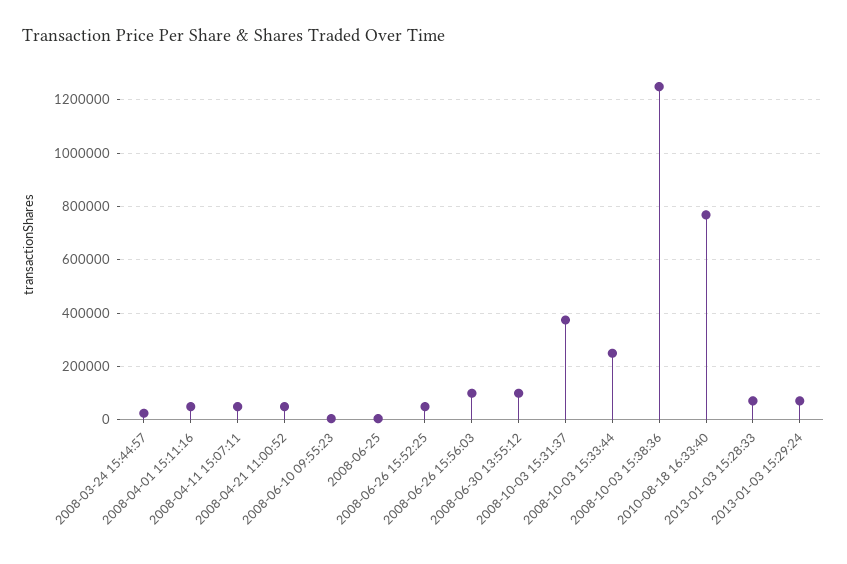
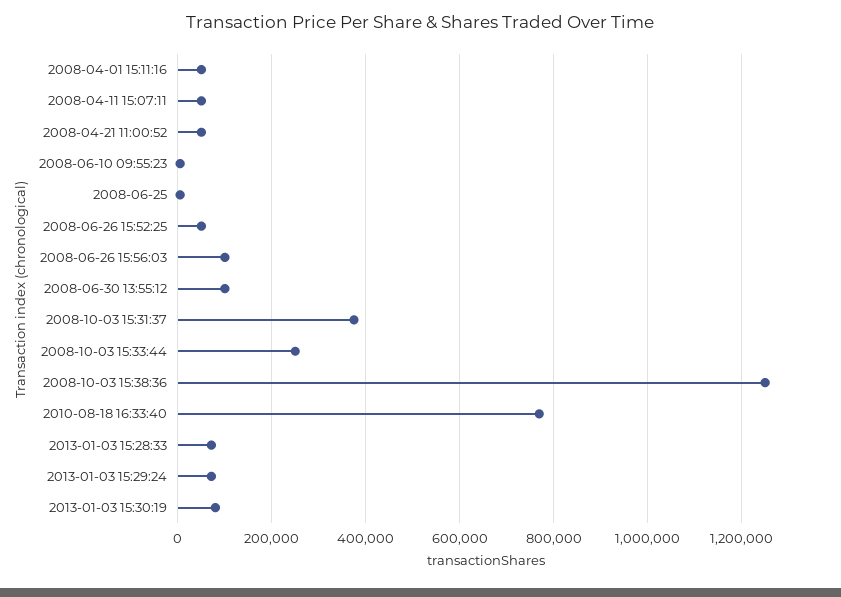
2008-03-24 15:44:57: 25000 -> none
2013-01-03 15:30:19: none -> 80000

